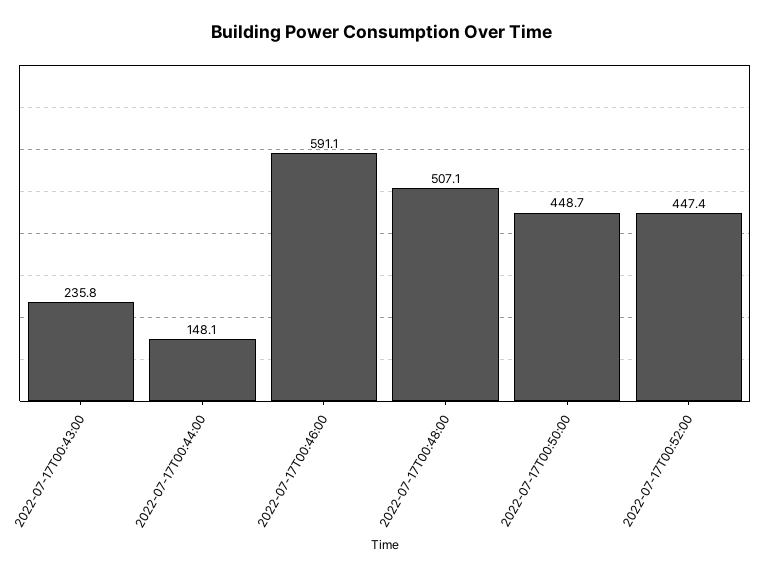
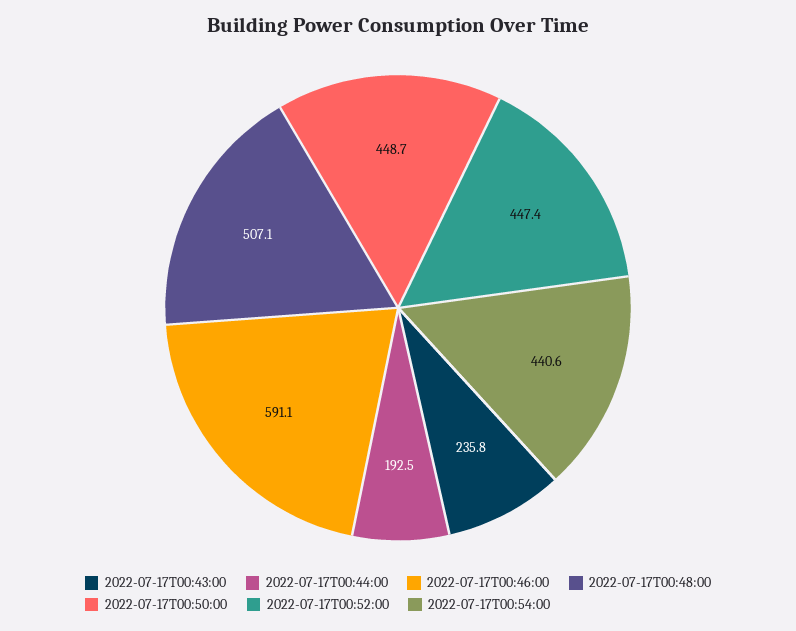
2022-07-17T00:44:00: 148.1 -> 192.5
2022-07-17T00:54:00: none -> 440.6

